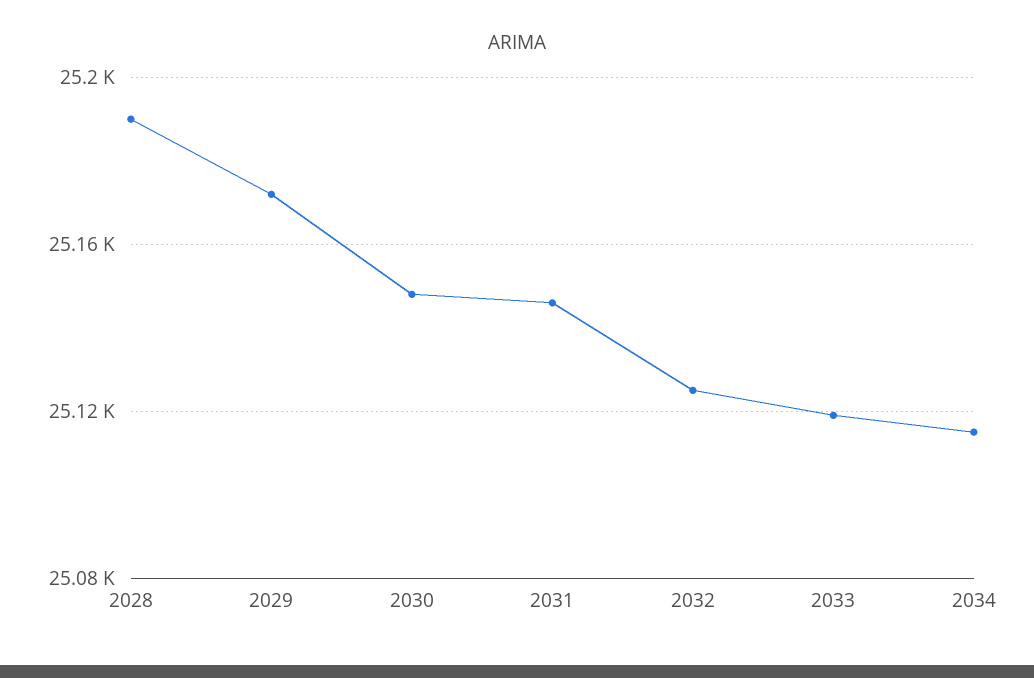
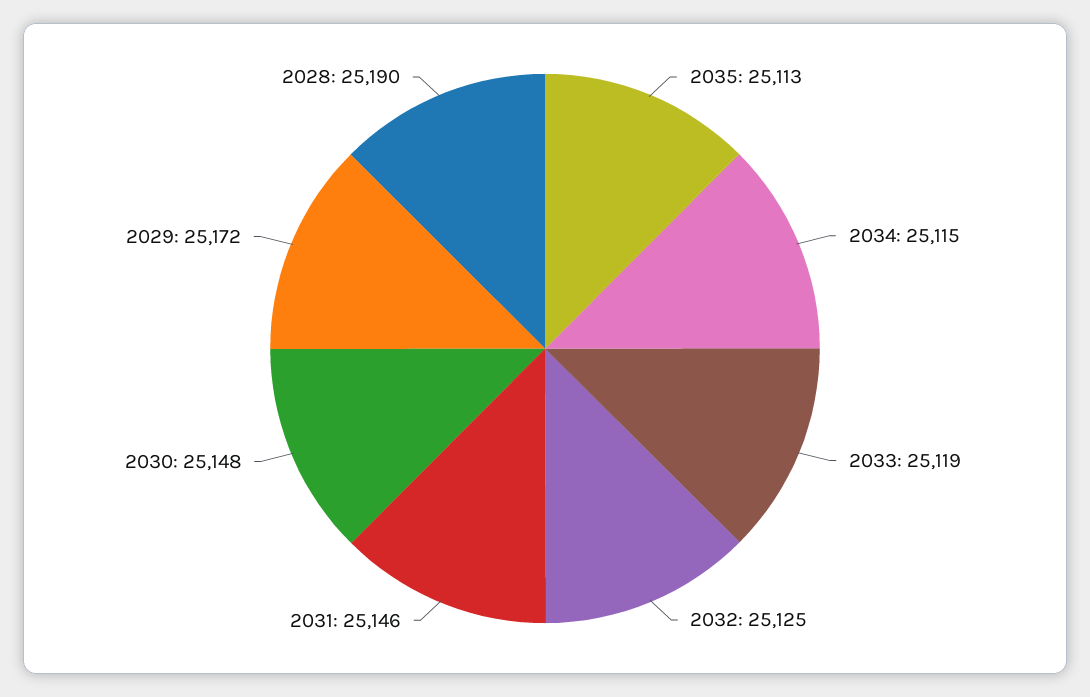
2035: none -> 25113

